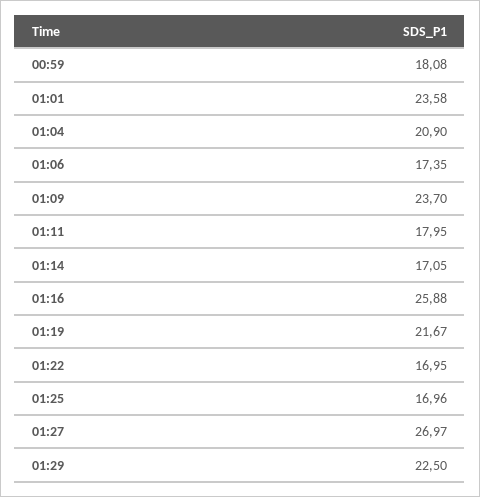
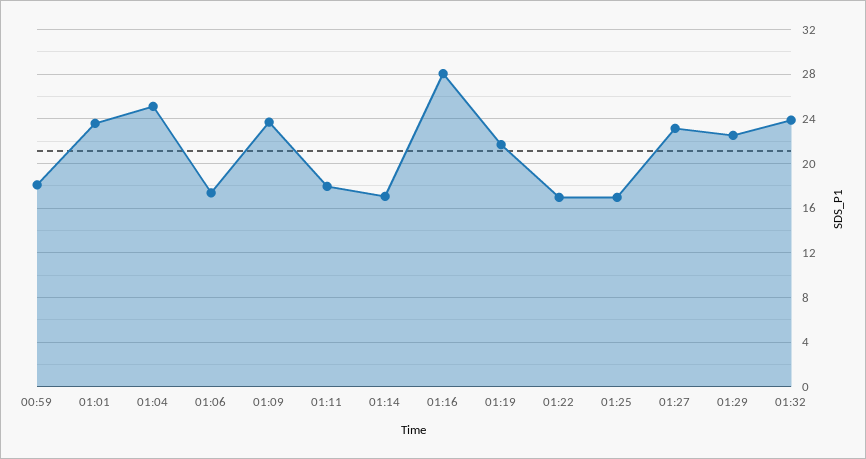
01:04: 20.9 -> 25
01:16: 25.88 -> 28
01:27: 26.97 -> 23
01:32: none -> 24

